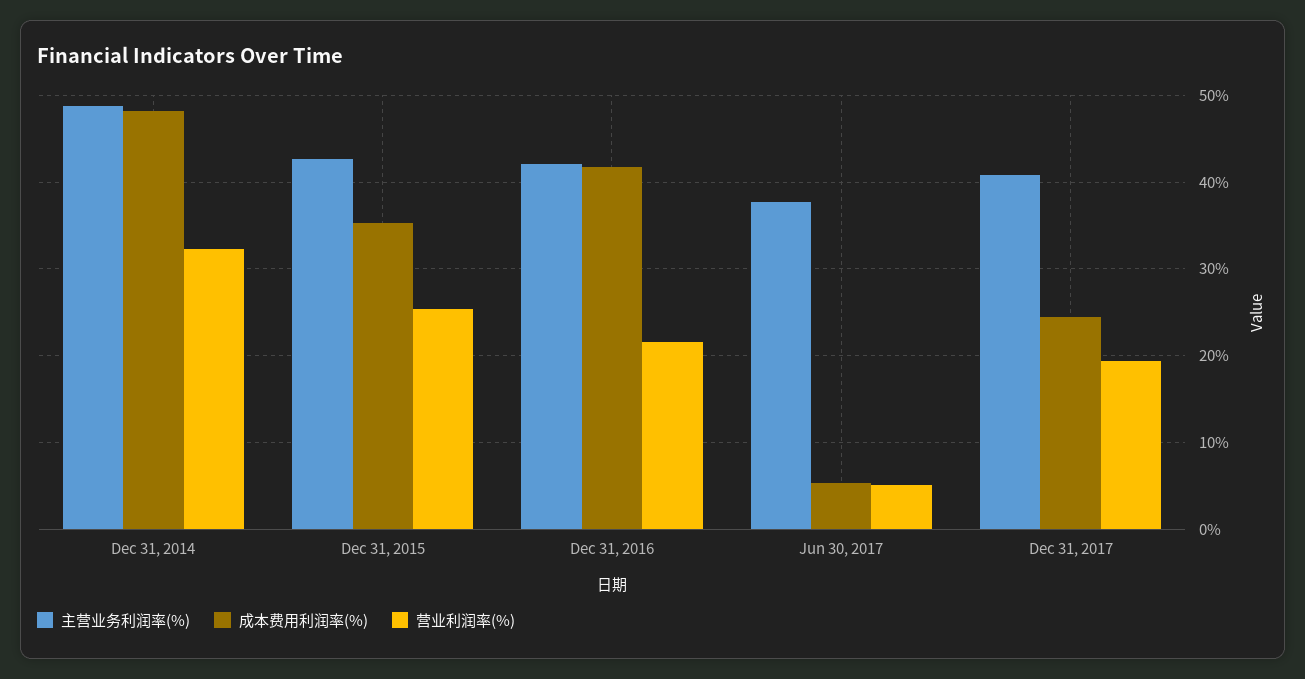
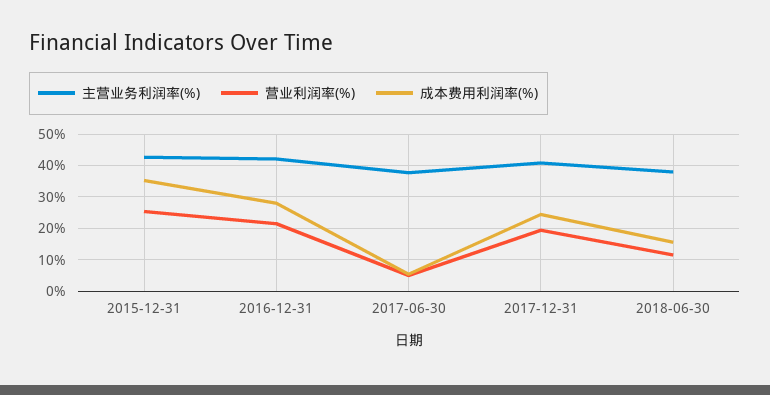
主营业务利润率(%), Dec 31, 2014: 49 -> none
成本费用利润率(%), Dec 31, 2014: 48 -> none
营业利润率(%), Dec 31, 2014: 32 -> none
成本费用利润率(%), Dec 31, 2016: 42 -> 28
主营业务利润率(%), 2018-06-30: none -> 38
营业利润率(%), 2018-06-30: none -> 12
成本费用利润率(%), 2018-06-30: none -> 16

